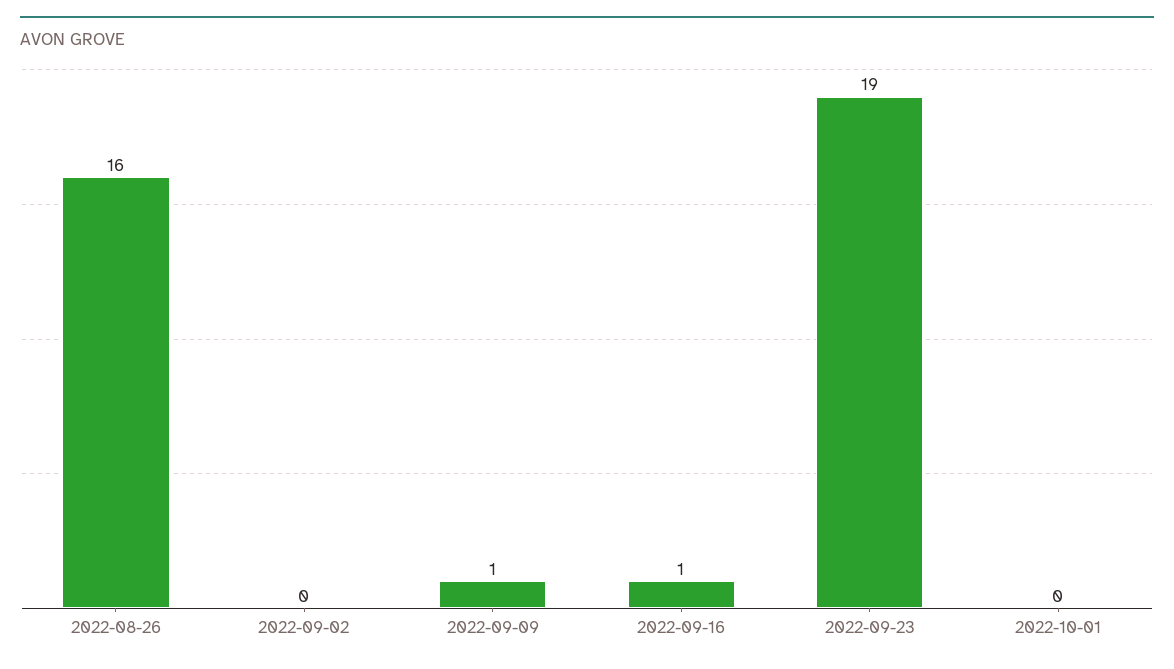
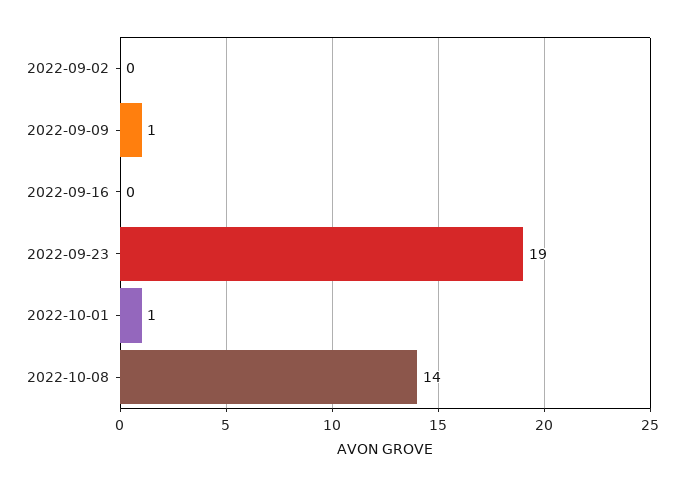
2022-08-26: 16 -> none
2022-09-16: 1 -> 0
2022-10-01: 0 -> 1
2022-10-08: none -> 14

